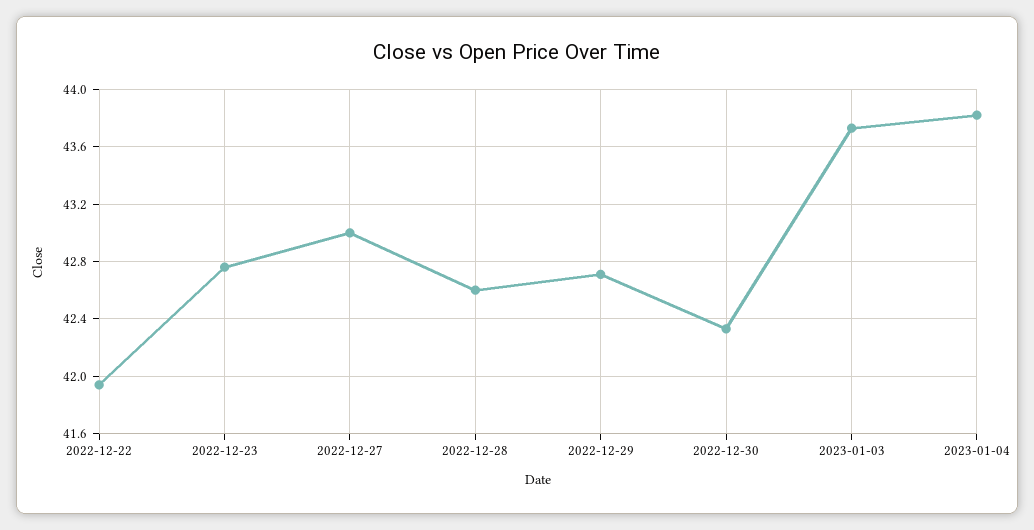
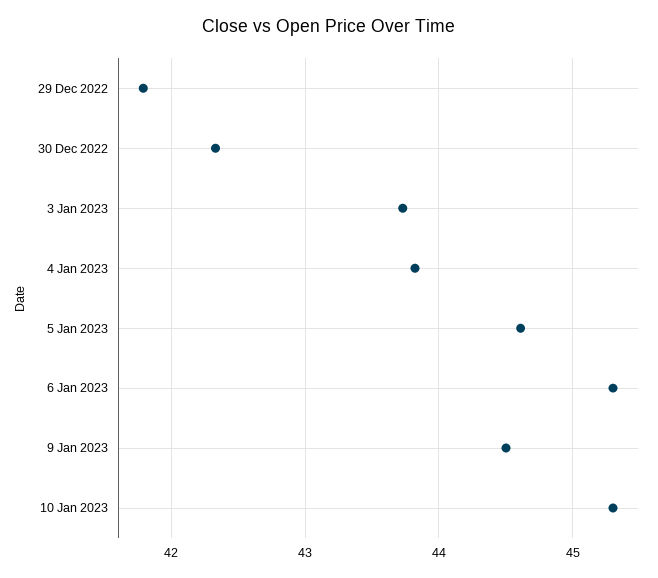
2022-12-22: 41.95 -> none
2022-12-23: 42.75 -> none
2022-12-27: 43 -> none
2022-12-28: 42.6 -> none
2022-12-29: 42.7 -> 41.8
5 Jan 2023: none -> 44.6
6 Jan 2023: none -> 45.3
9 Jan 2023: none -> 44.5
10 Jan 2023: none -> 45.3

